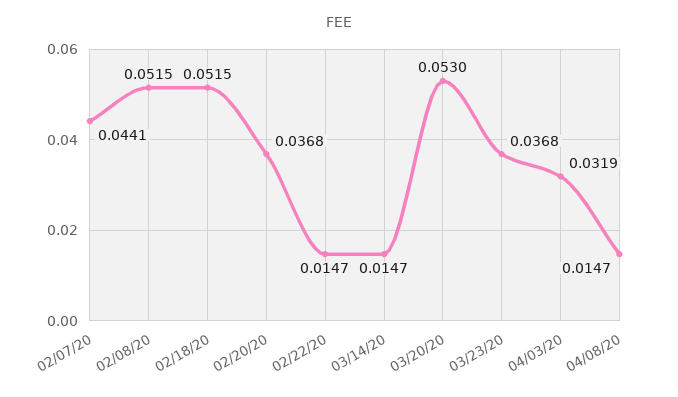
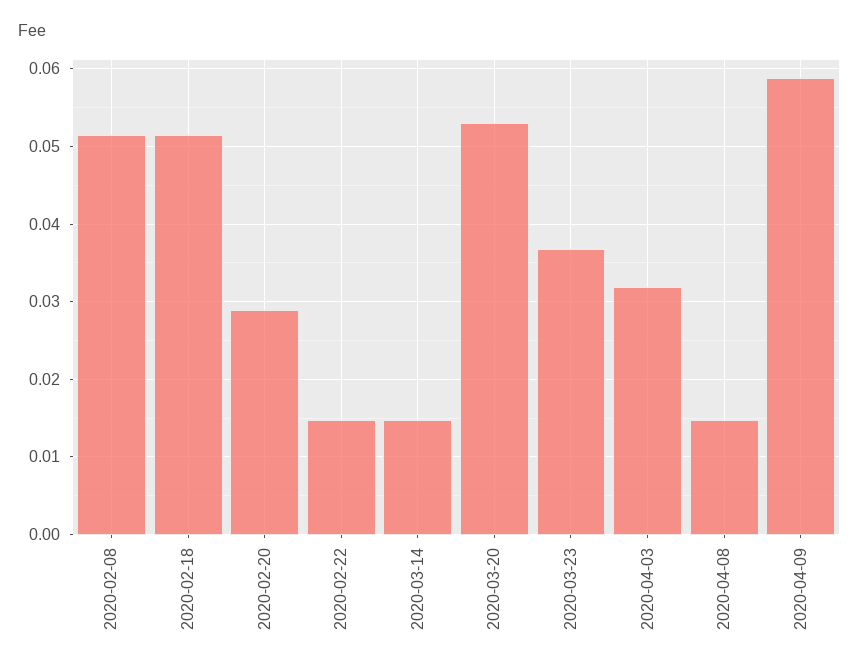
02/07/20: 0.0441 -> none
02/20/20: 0.0368 -> 0.029
2020-04-09: none -> 0.059

